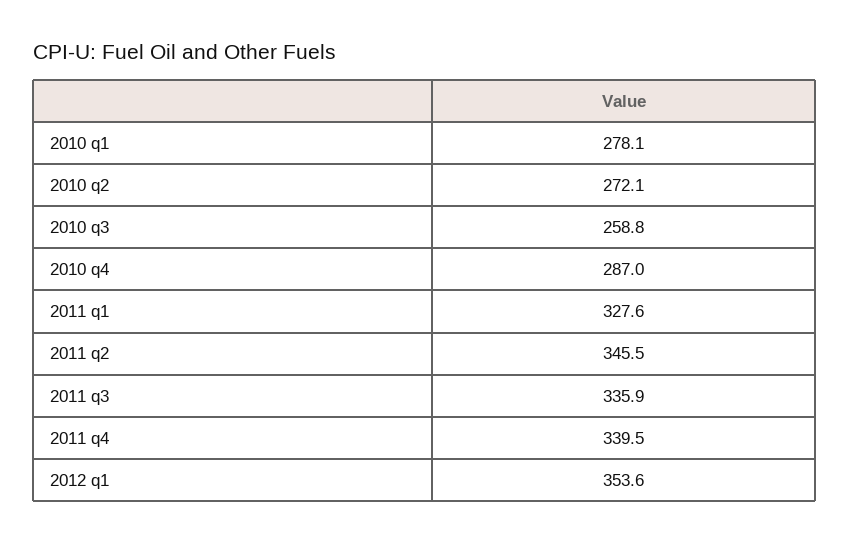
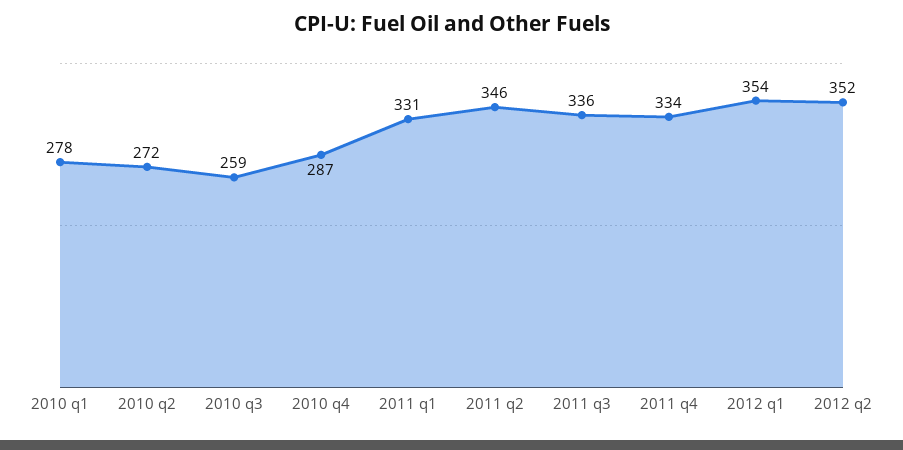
2011 q1: 327.6 -> 331
2011 q4: 339.5 -> 334
2012 q2: none -> 352

